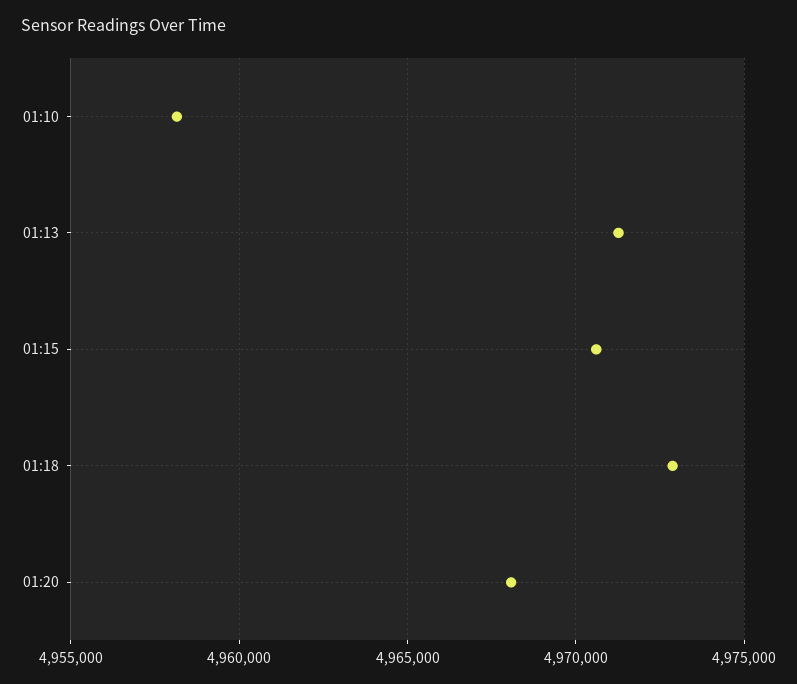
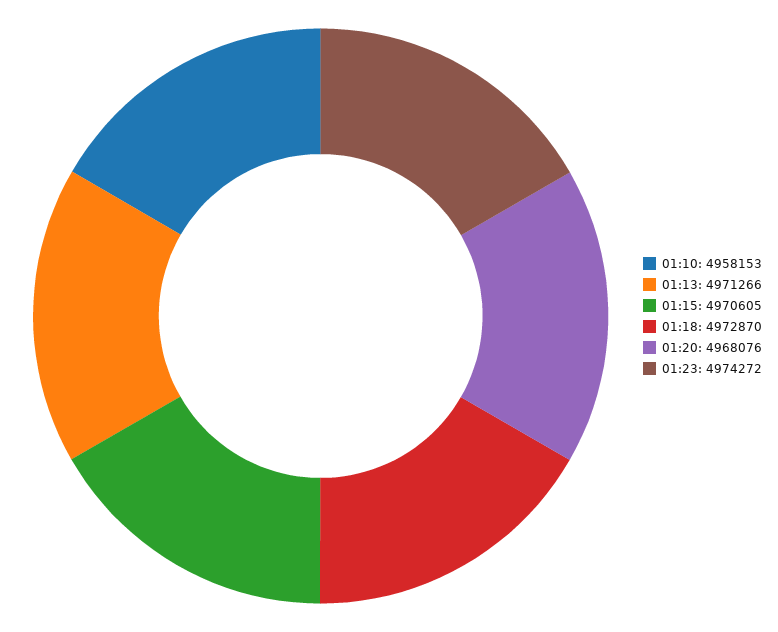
01:23: none -> 4974272

